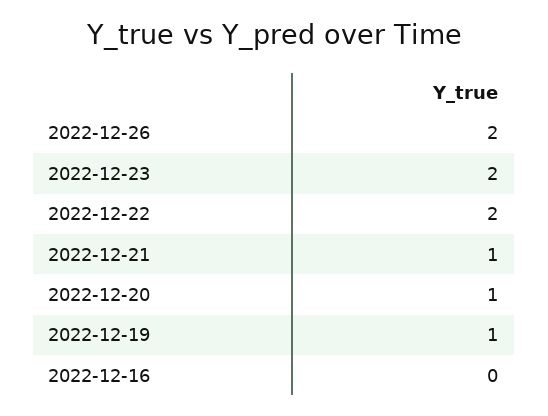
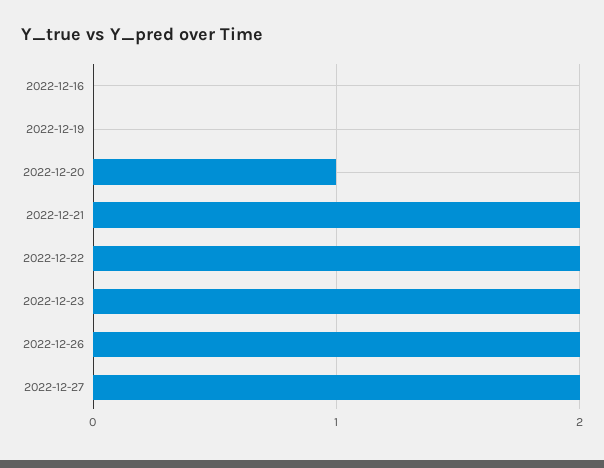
2022-12-21: 1 -> 2
2022-12-19: 1 -> 0
2022-12-27: none -> 2

